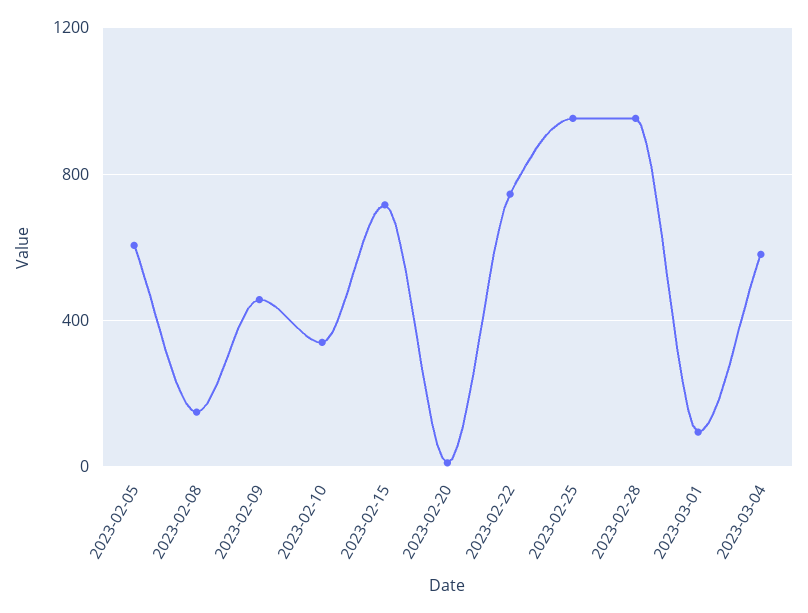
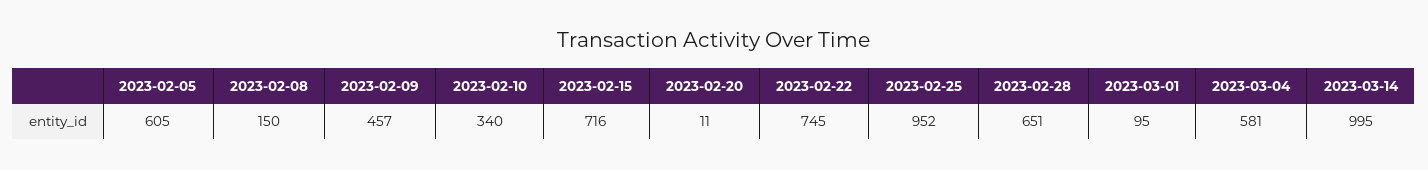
2023-02-28: 950 -> 651
2023-03-14: none -> 995

